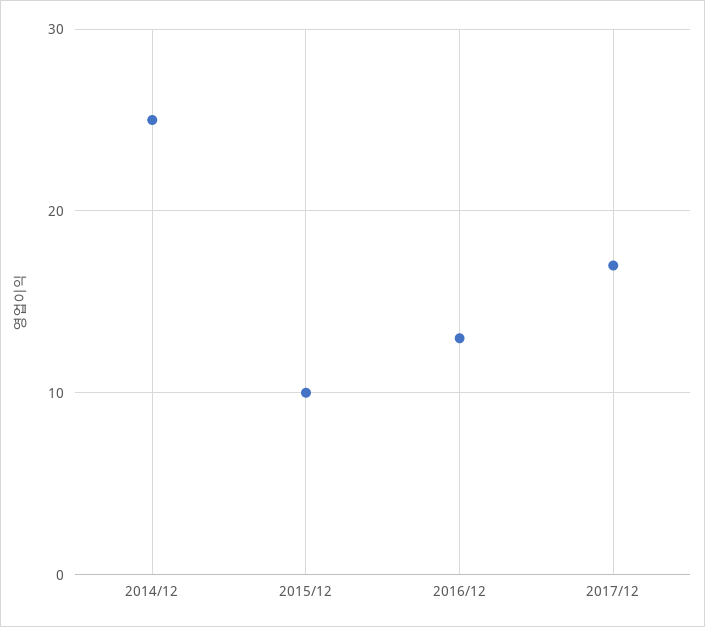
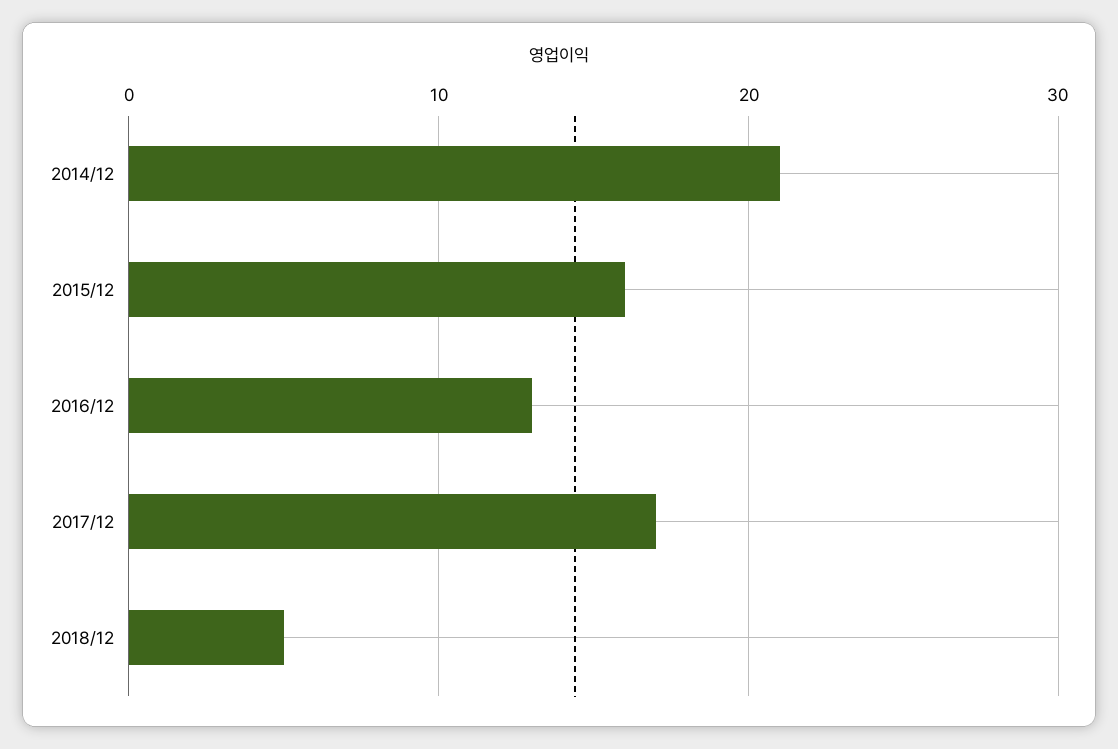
2014/12: 25 -> 21
2015/12: 10 -> 16
2018/12: none -> 5

